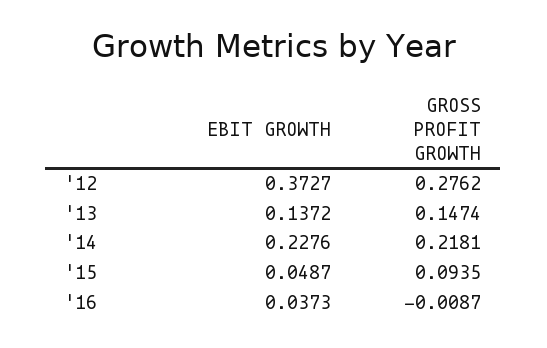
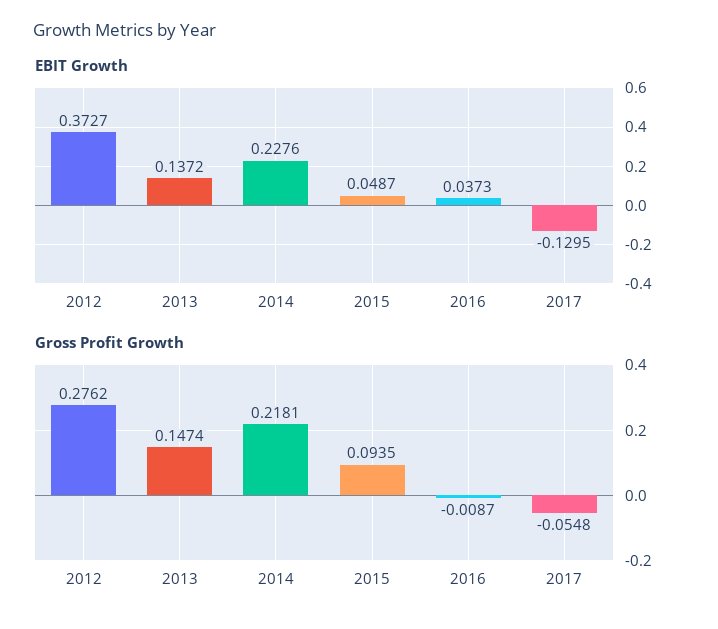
EBIT GROWTH, 2017: none -> -0.1295
GROSS PROFIT GROWTH, 2017: none -> -0.0548

